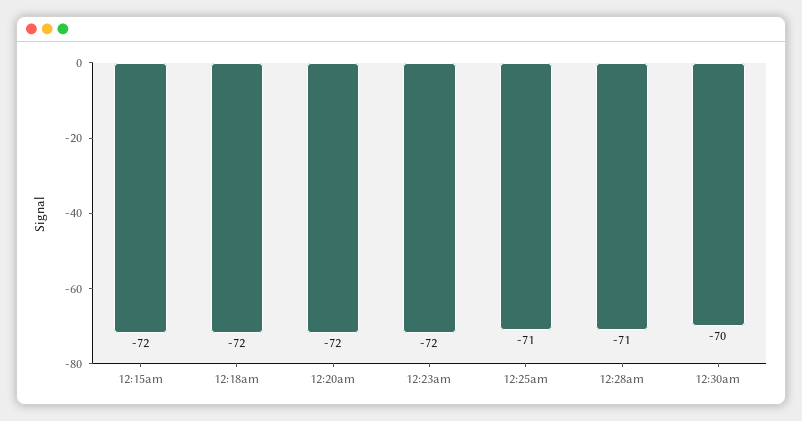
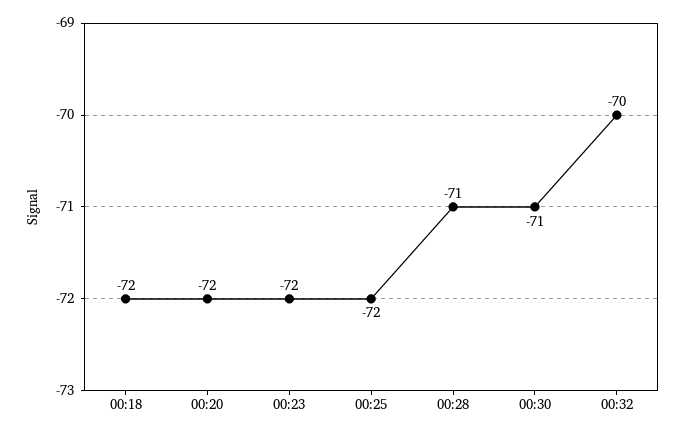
12:15am: -72 -> none
12:25am: -71 -> -72
12:30am: -70 -> -71
00:32: none -> -70

